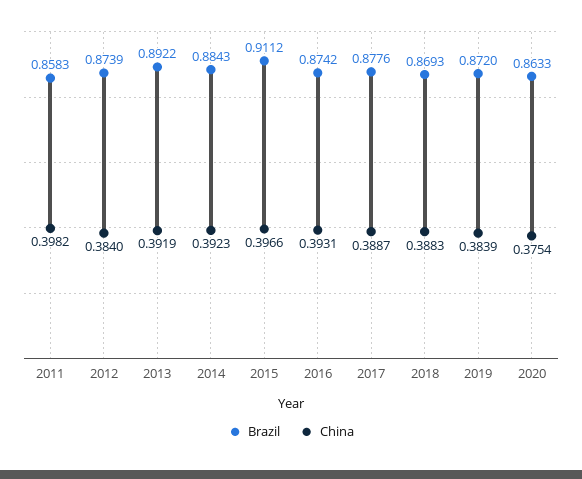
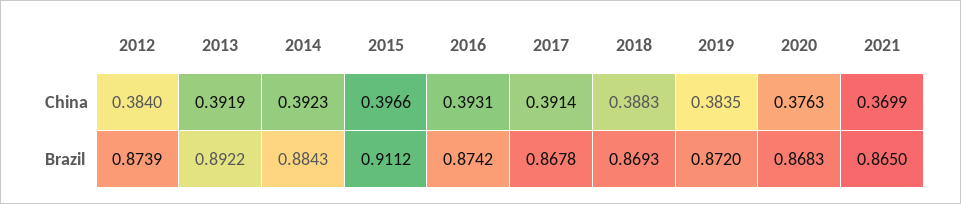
Brazil, 2011: 0.8583 -> none
China, 2011: 0.3982 -> none
Brazil, 2017: 0.8776 -> 0.8678
China, 2017: 0.3887 -> 0.3914
China, 2019: 0.3839 -> 0.3835
Brazil, 2020: 0.8633 -> 0.8683
China, 2020: 0.3754 -> 0.3763
China, 2021: none -> 0.3699
Brazil, 2021: none -> 0.865

